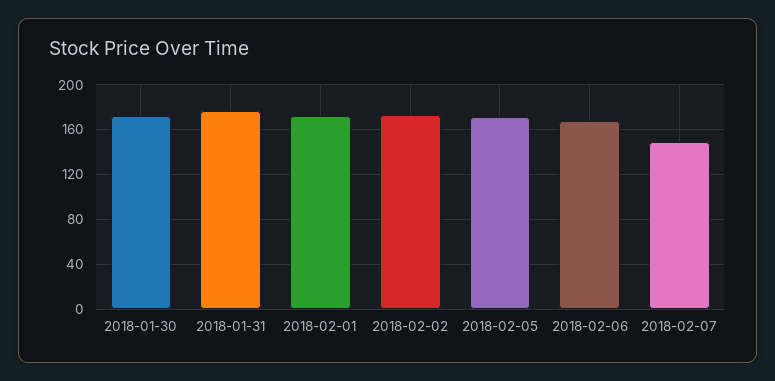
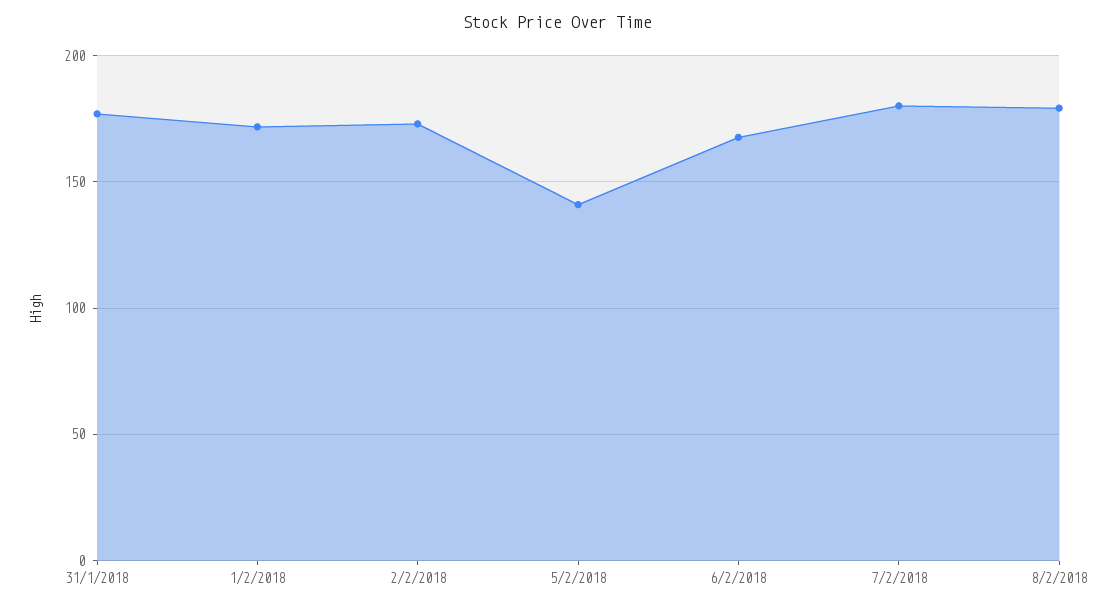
2018-01-30: 170 -> none
2018-02-05: 170 -> 140
2018-02-07: 150 -> 180
8/2/2018: none -> 180

